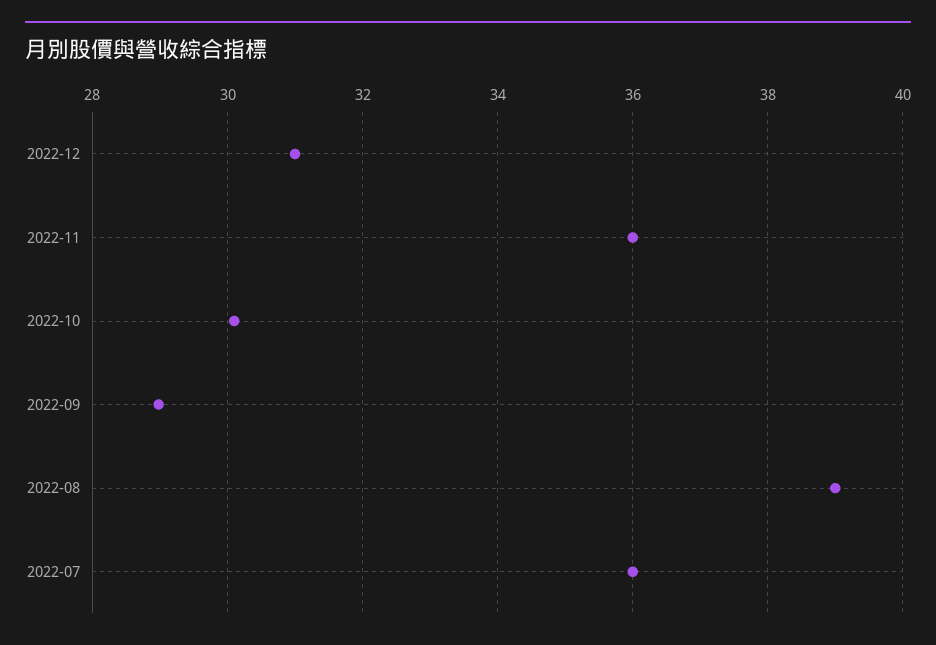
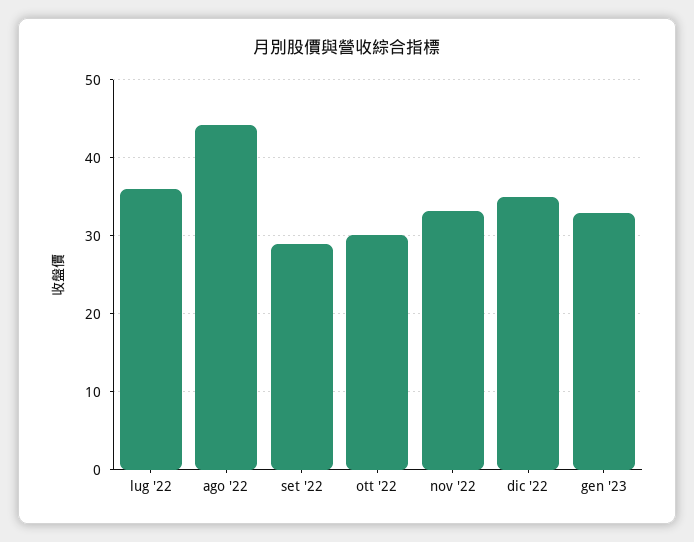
2022-12: 31 -> 35
2022-11: 36 -> 33
2022-08: 39 -> 44
gen '23: none -> 33

